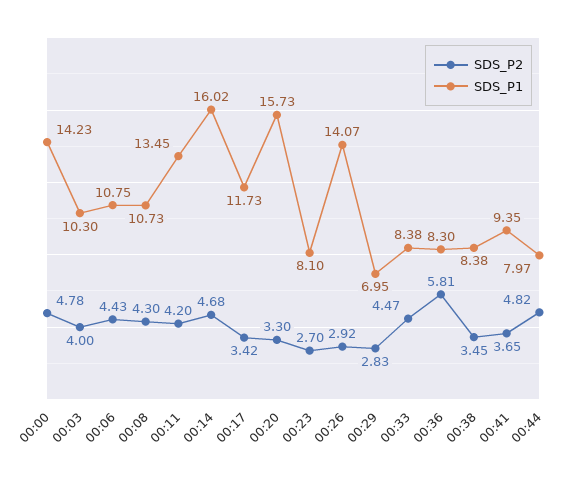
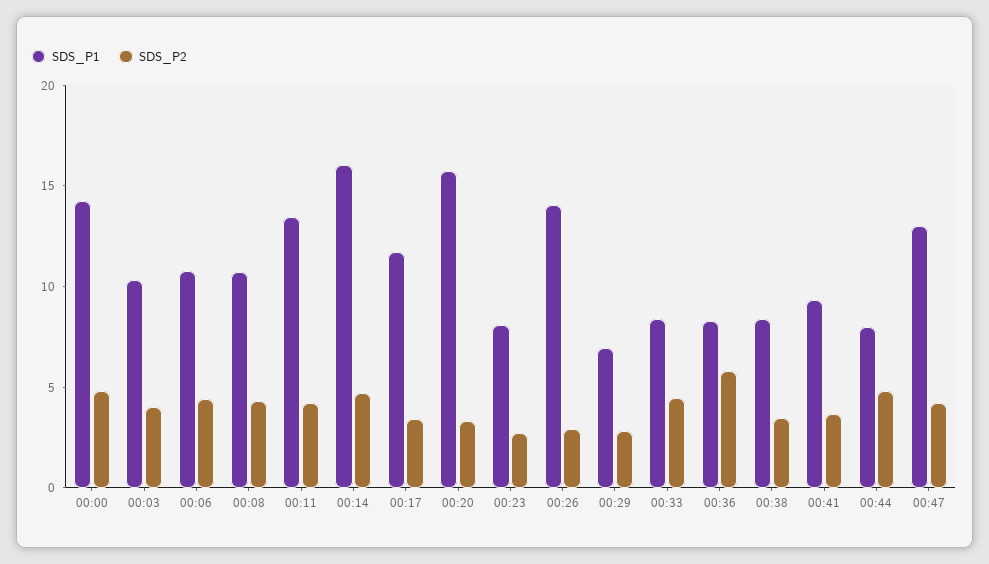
SDS_P1, 00:47: none -> 13
SDS_P2, 00:47: none -> 4

